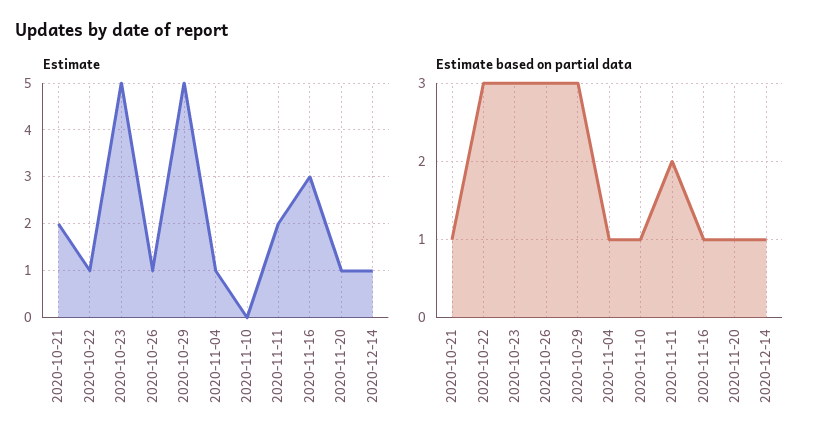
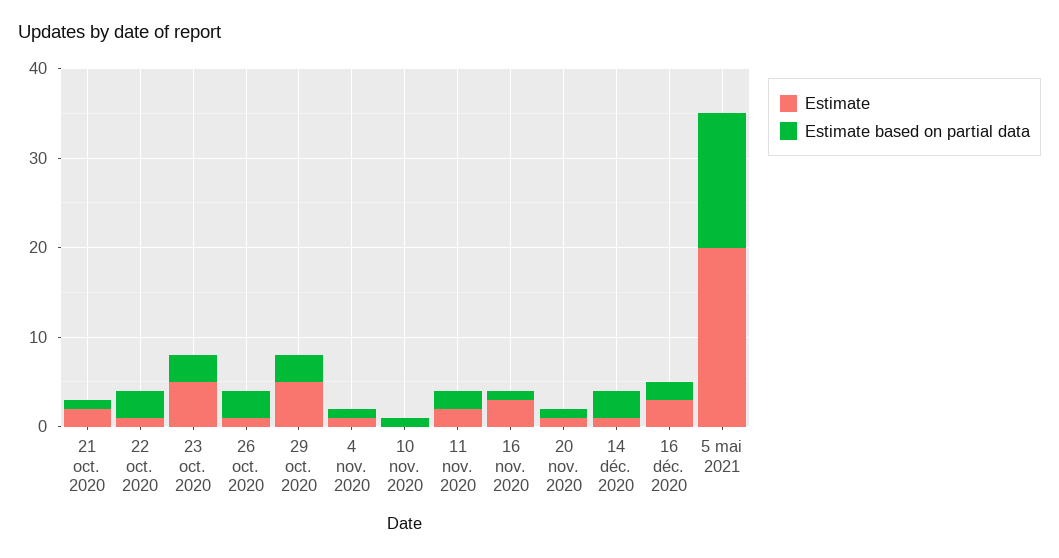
Estimate based on partial data, 2020-12-14: 1 -> 3
Estimate, 16 déc. 2020: none -> 3
Estimate based on partial data, 16 déc. 2020: none -> 2
Estimate, 5 mai 2021: none -> 20
Estimate based on partial data, 5 mai 2021: none -> 15

